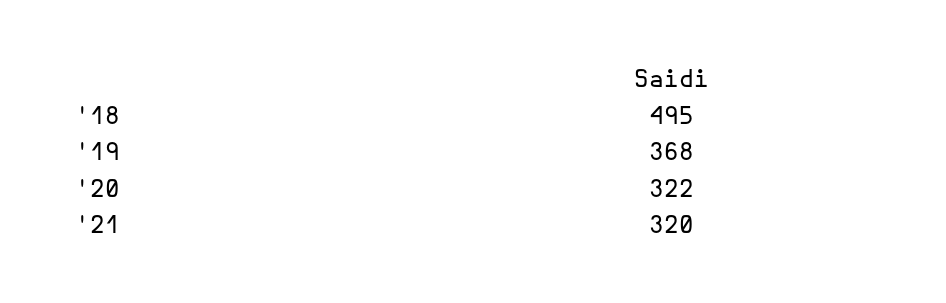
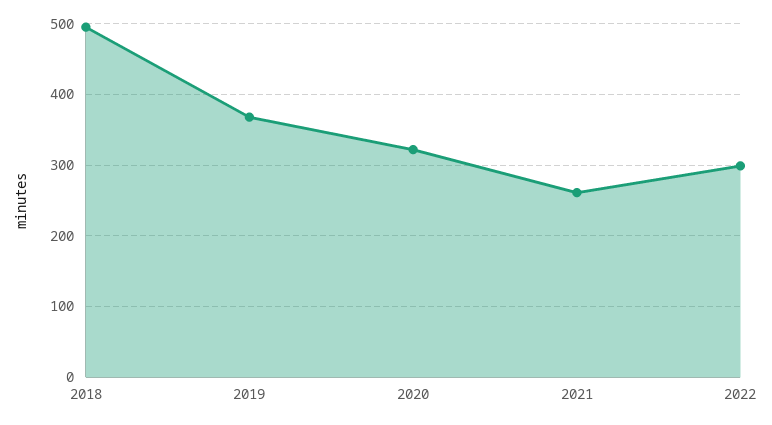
'21: 320 -> 260
2022: none -> 300

